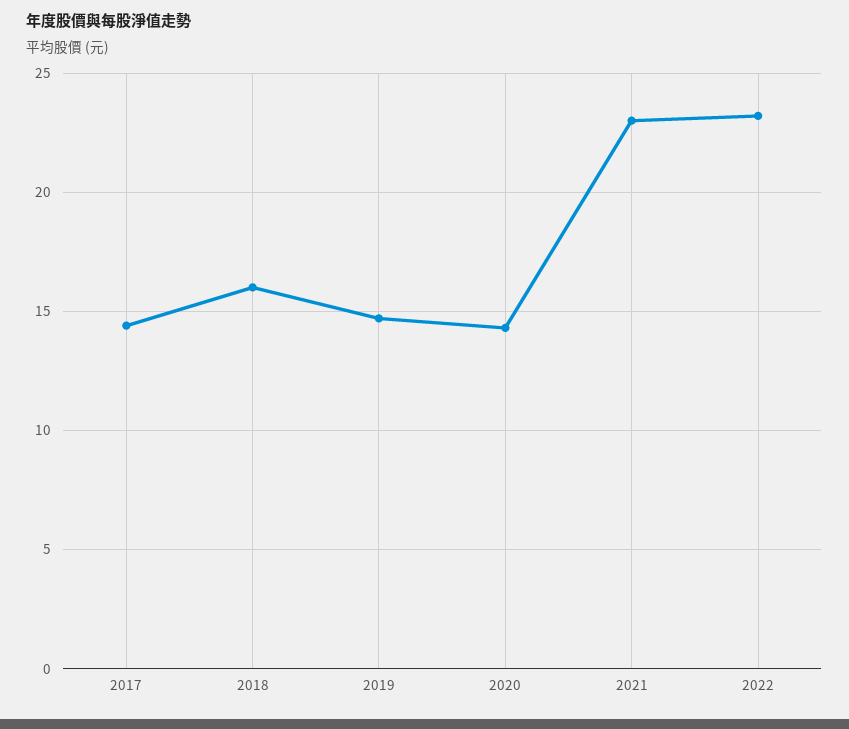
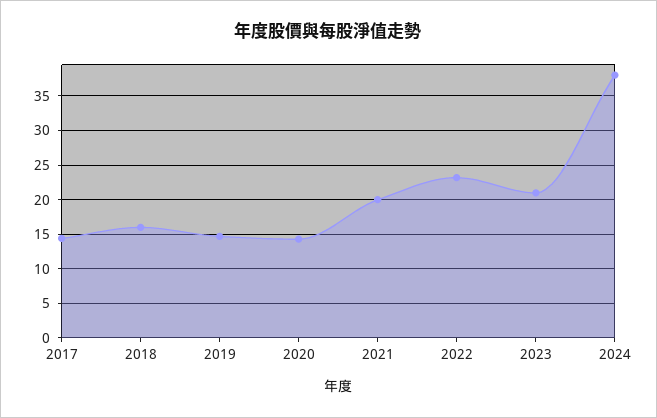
2021: 23 -> 20
2023: none -> 21
2024: none -> 38

